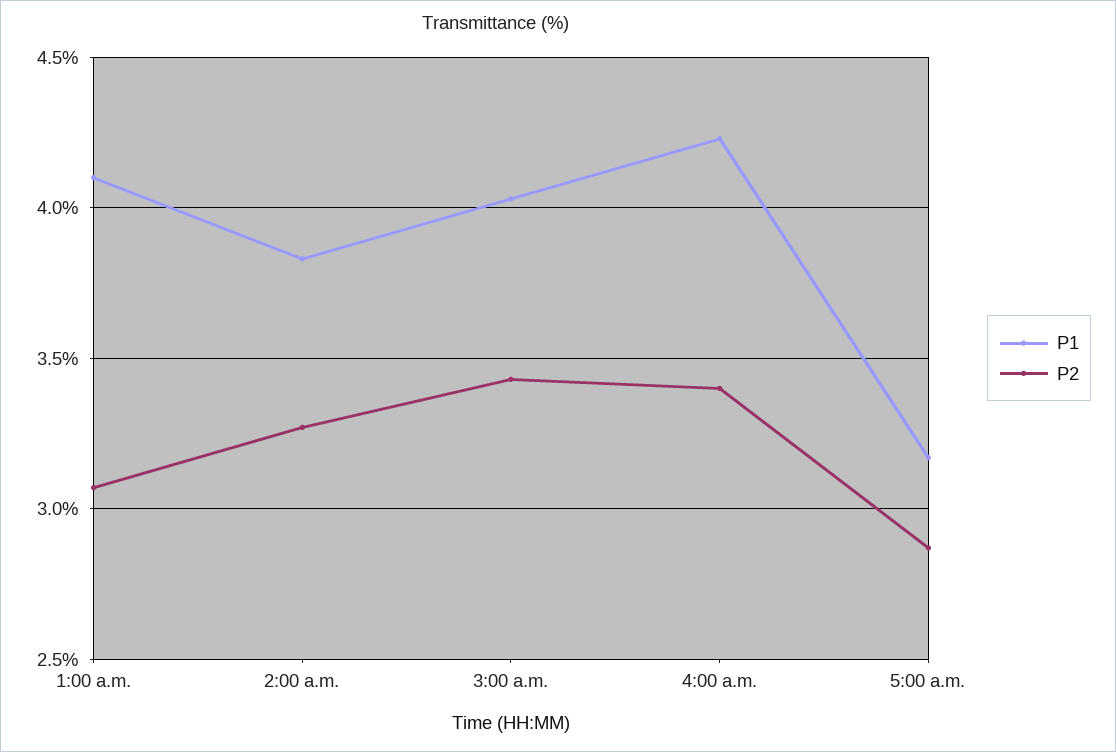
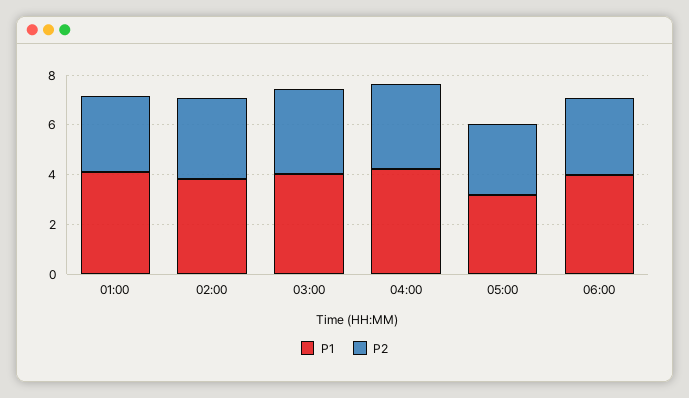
P1, 06:00: none -> 4
P2, 06:00: none -> 3

